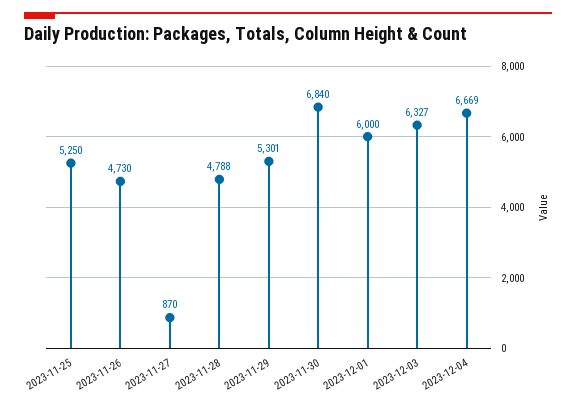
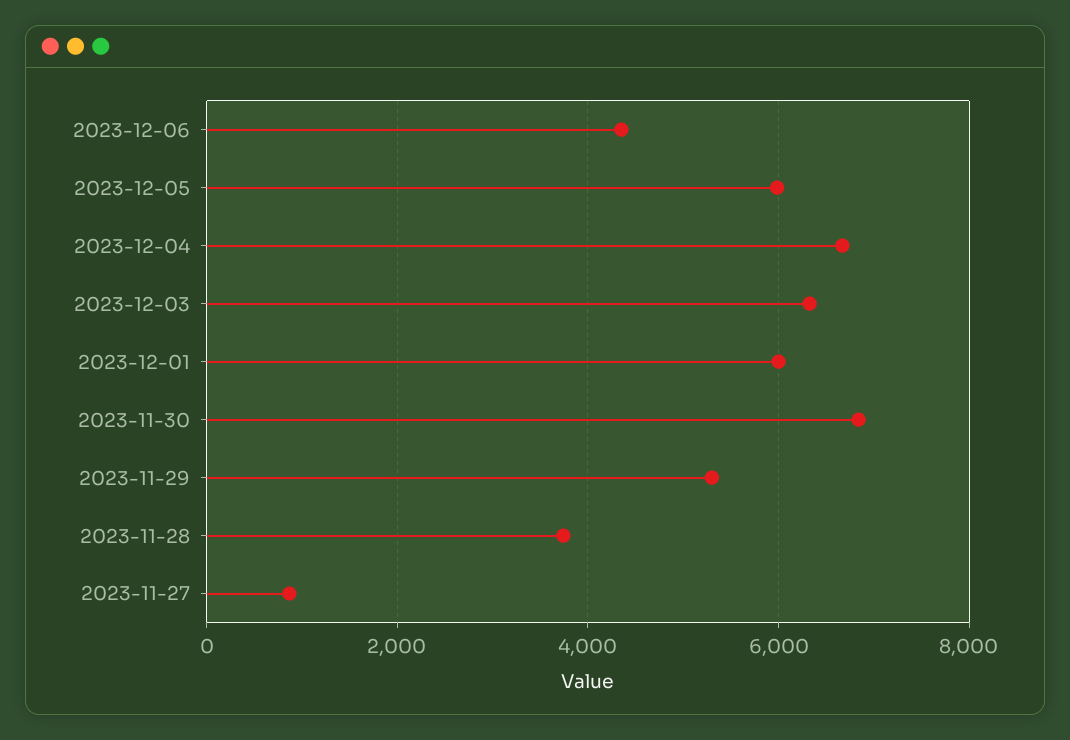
2023-11-25: 5250 -> none
2023-11-26: 4730 -> none
2023-11-28: 4788 -> 3800
2023-12-06: none -> 4400
2023-12-05: none -> 6000

